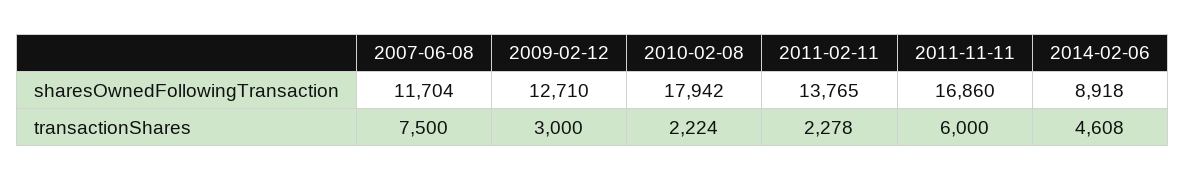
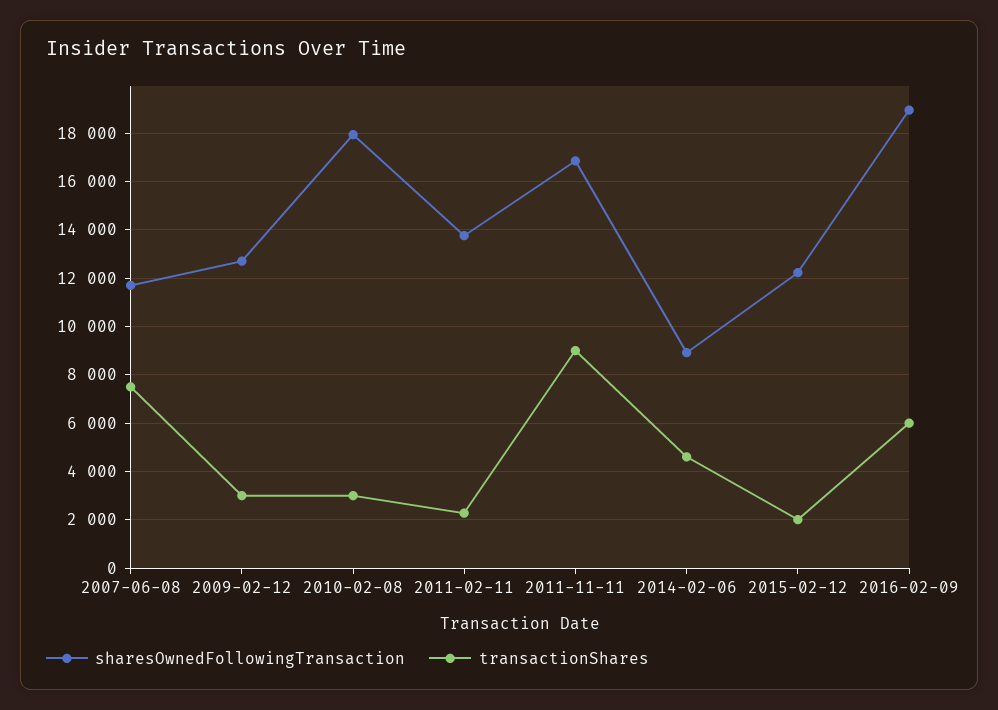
transactionShares, 2010-02-08: 2224 -> 3000
transactionShares, 2011-11-11: 6000 -> 9000
sharesOwnedFollowingTransaction, 2015-02-12: none -> 12250
transactionShares, 2015-02-12: none -> 2000
sharesOwnedFollowingTransaction, 2016-02-09: none -> 19000
transactionShares, 2016-02-09: none -> 6000

